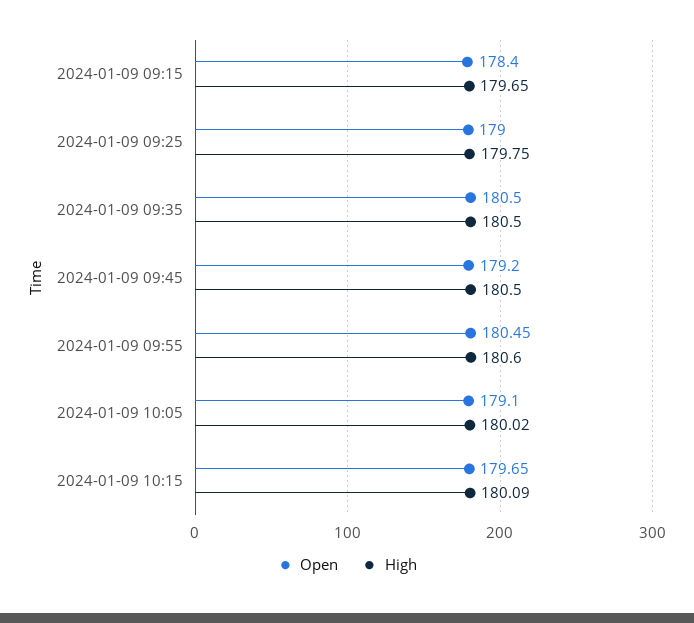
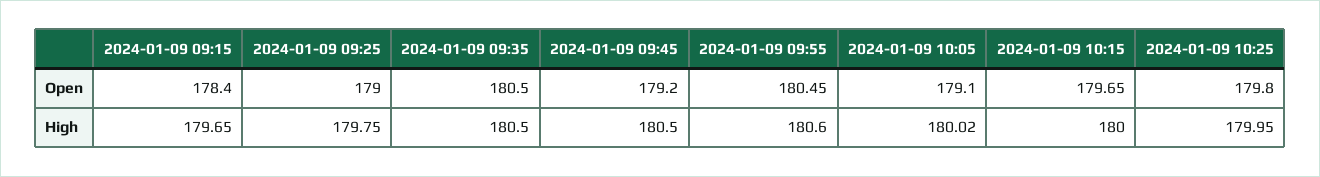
High, 2024-01-09 10:15: 180.09 -> 180
Open, 2024-01-09 10:25: none -> 179.8
High, 2024-01-09 10:25: none -> 179.95

